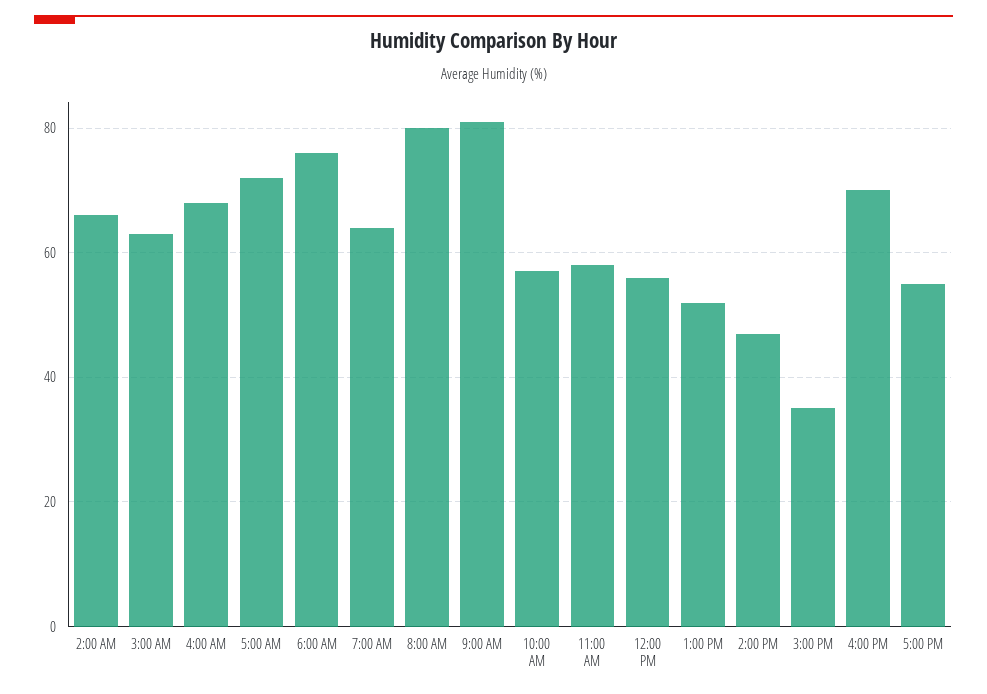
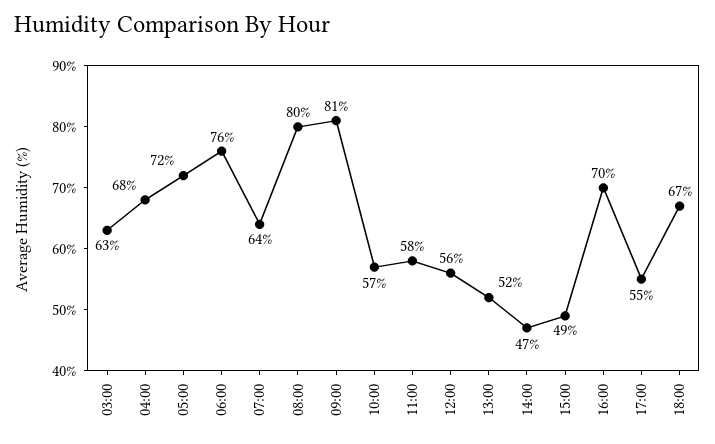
2:00 AM: 65 -> none
3:00 PM: 35 -> 49
18:00: none -> 67

